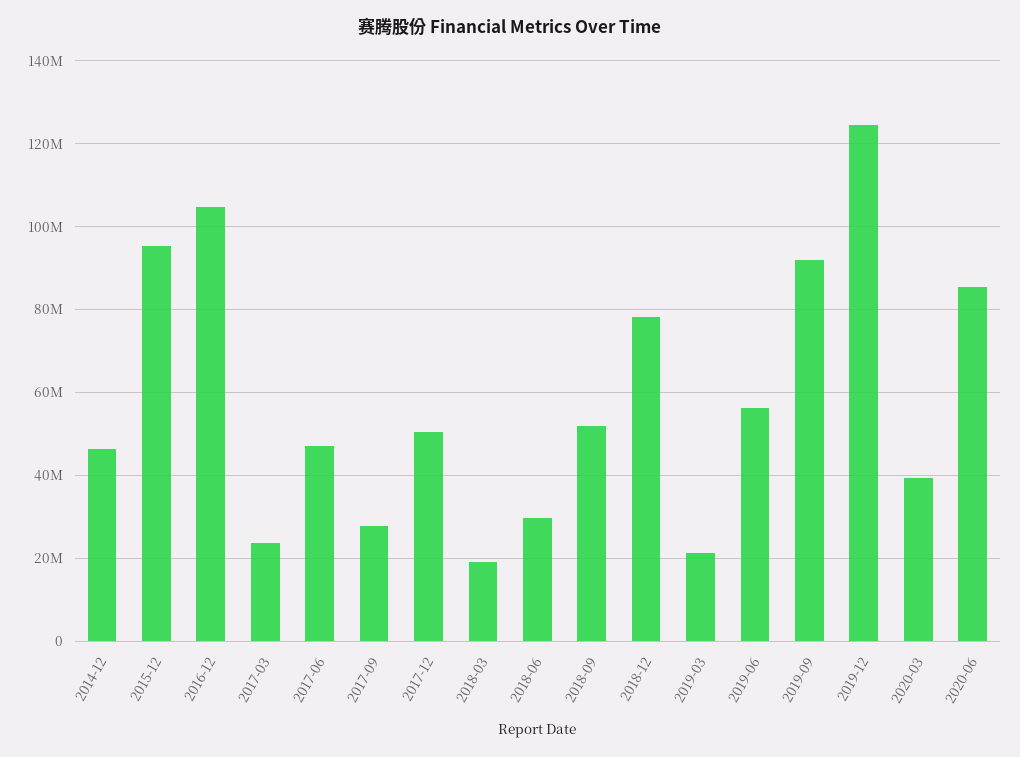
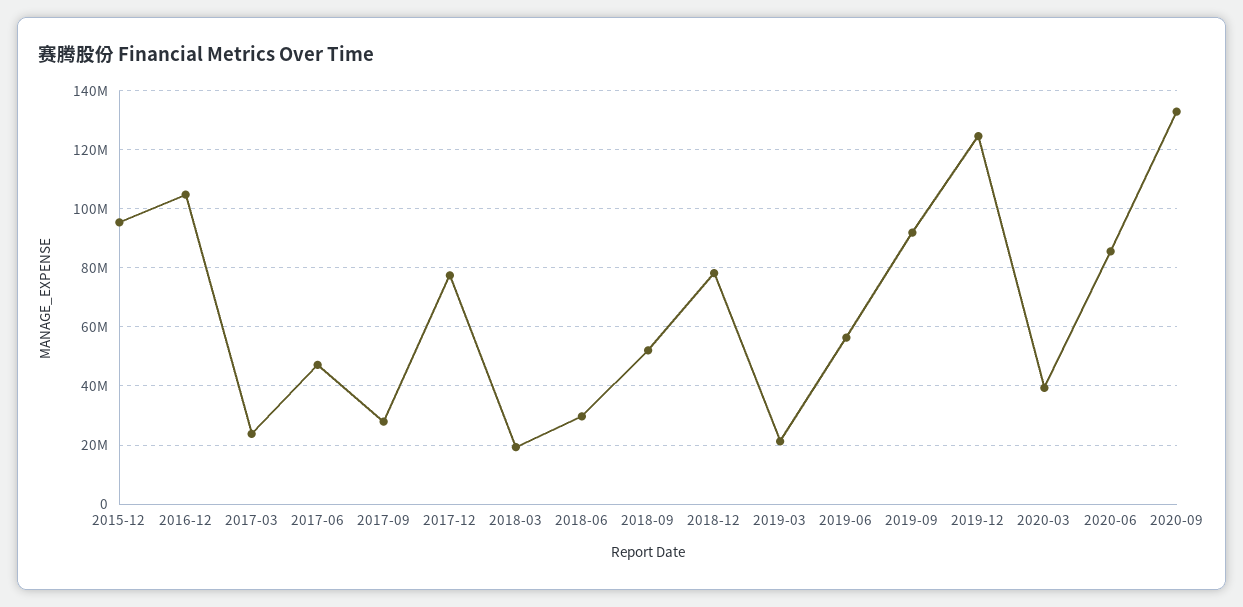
2014-12: 46000000 -> none
2017-12: 50000000 -> 77500000
2020-09: none -> 132500000

